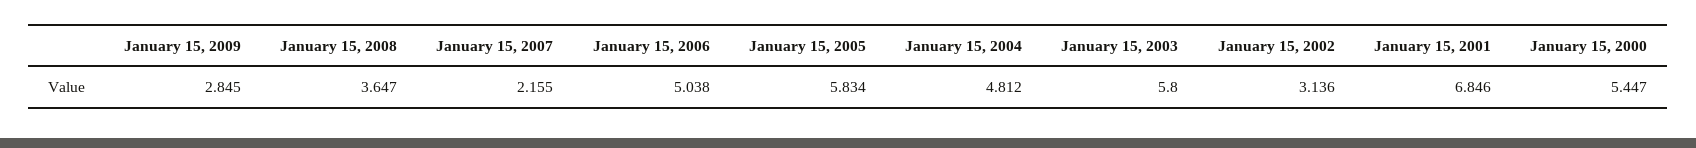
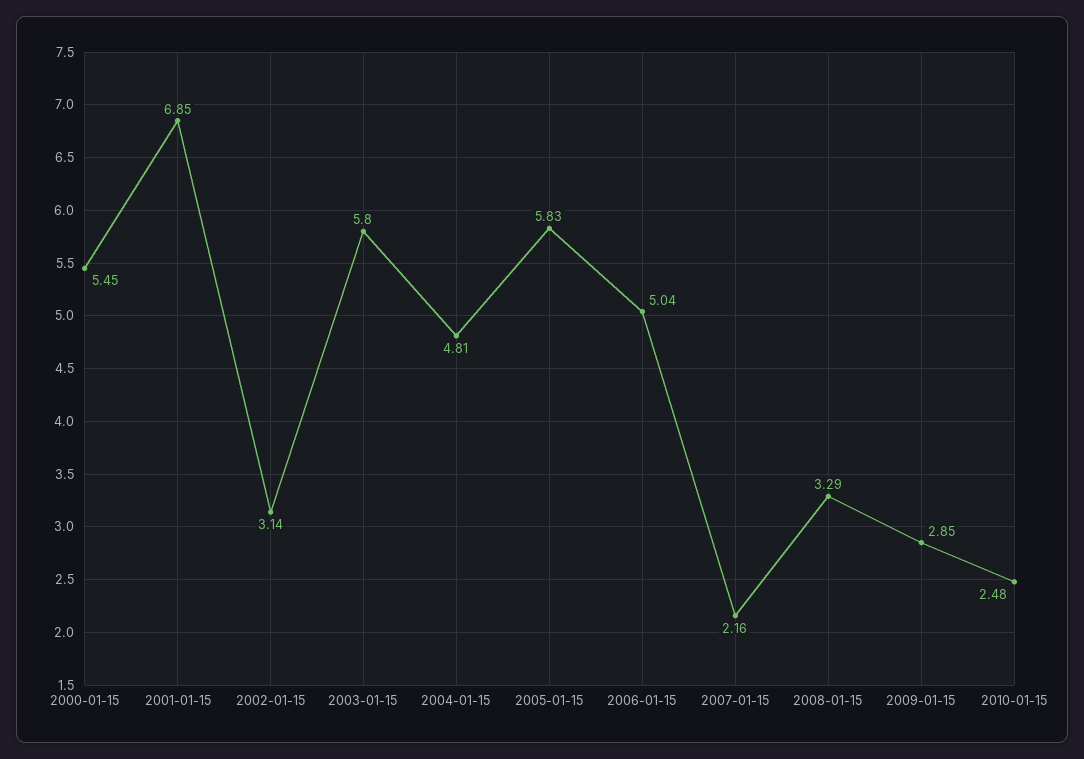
January 15, 2008: 3.647 -> 3.29
2010-01-15: none -> 2.48

